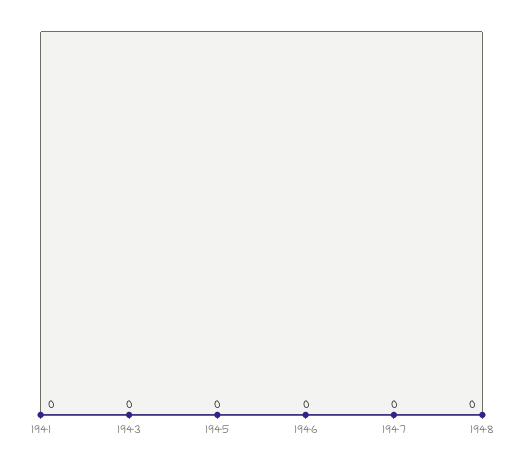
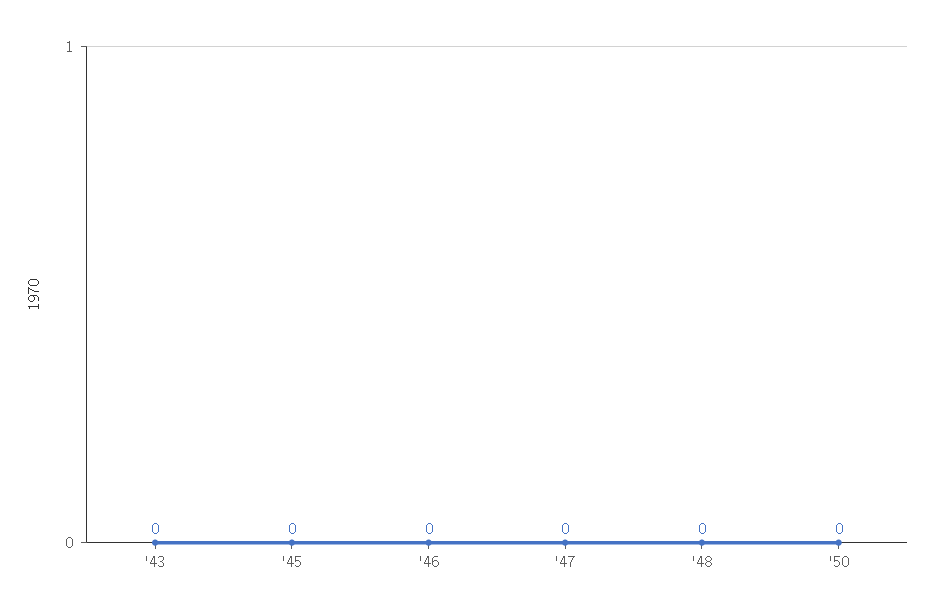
1941: 0 -> none
'50: none -> 0

